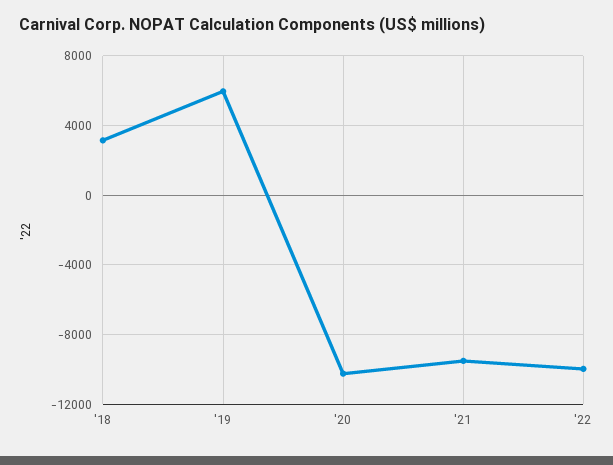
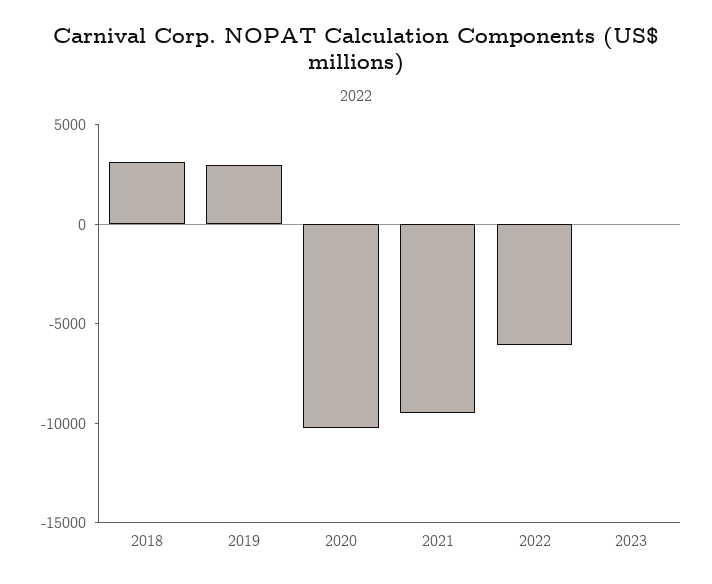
'19: 6000 -> 3000
'22: -10000 -> -6000
2023: none -> 0

